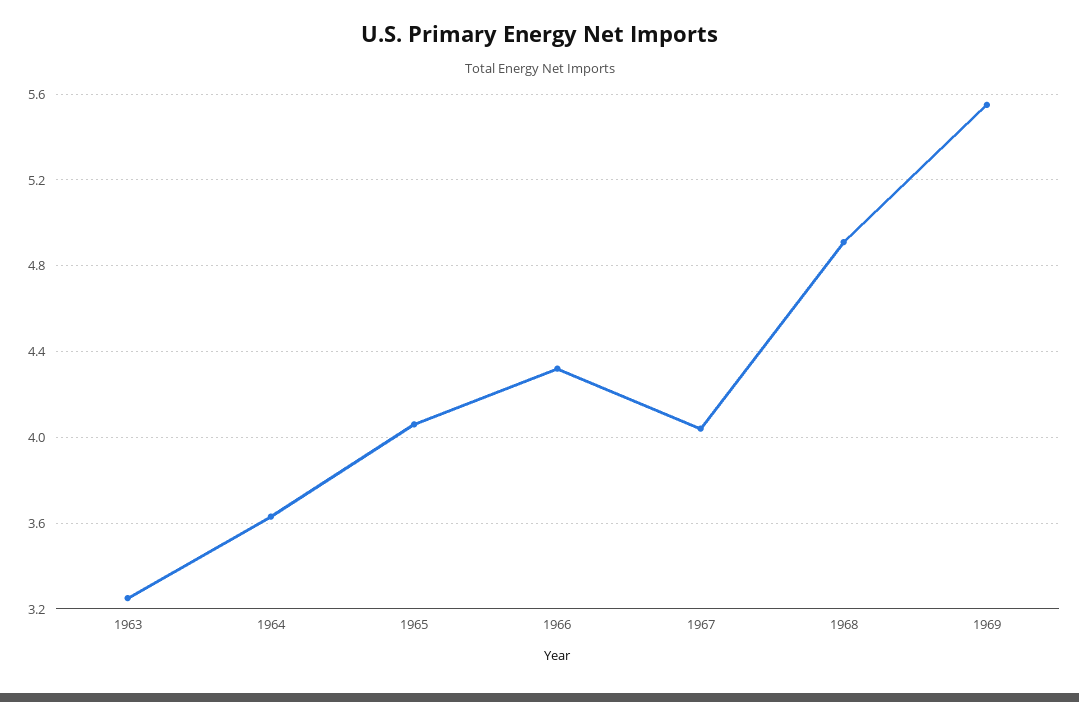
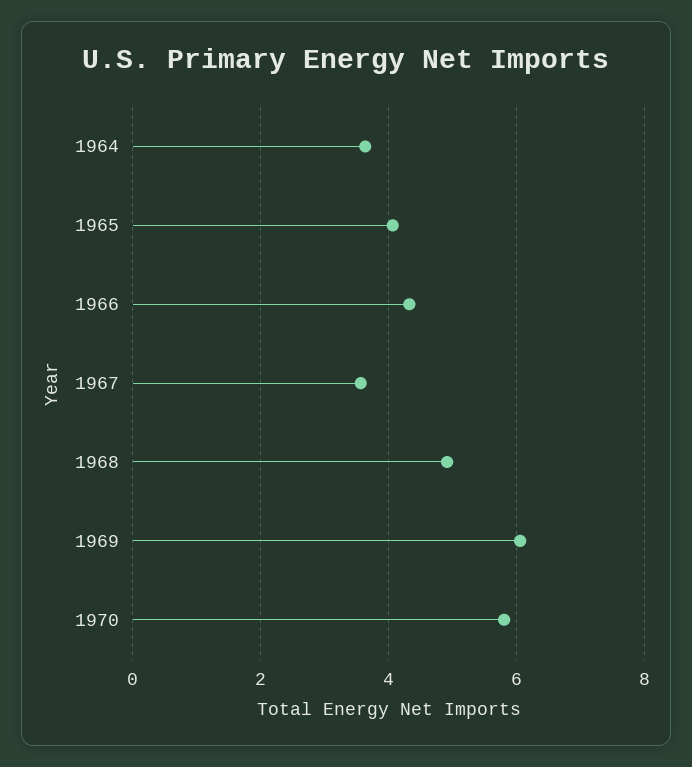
1963: 3.25 -> none
1967: 4.05 -> 3.6
1969: 5.55 -> 6
1970: none -> 5.8

